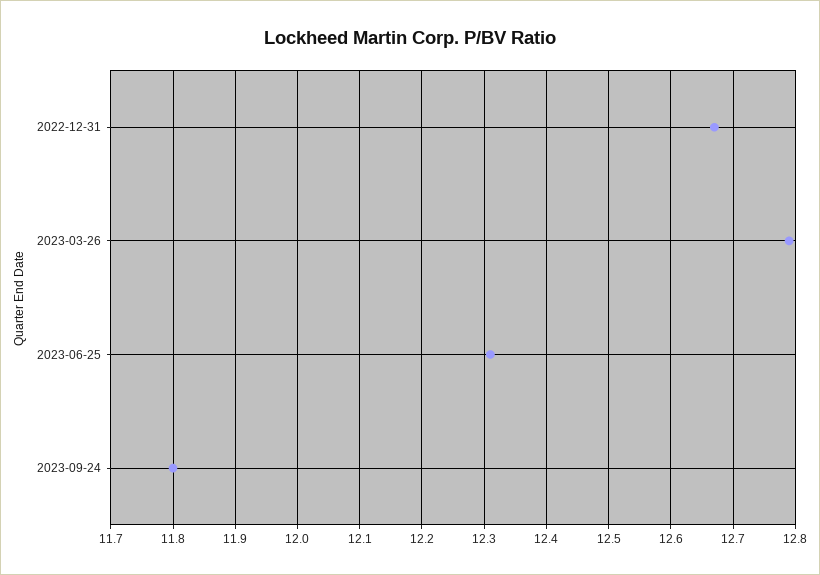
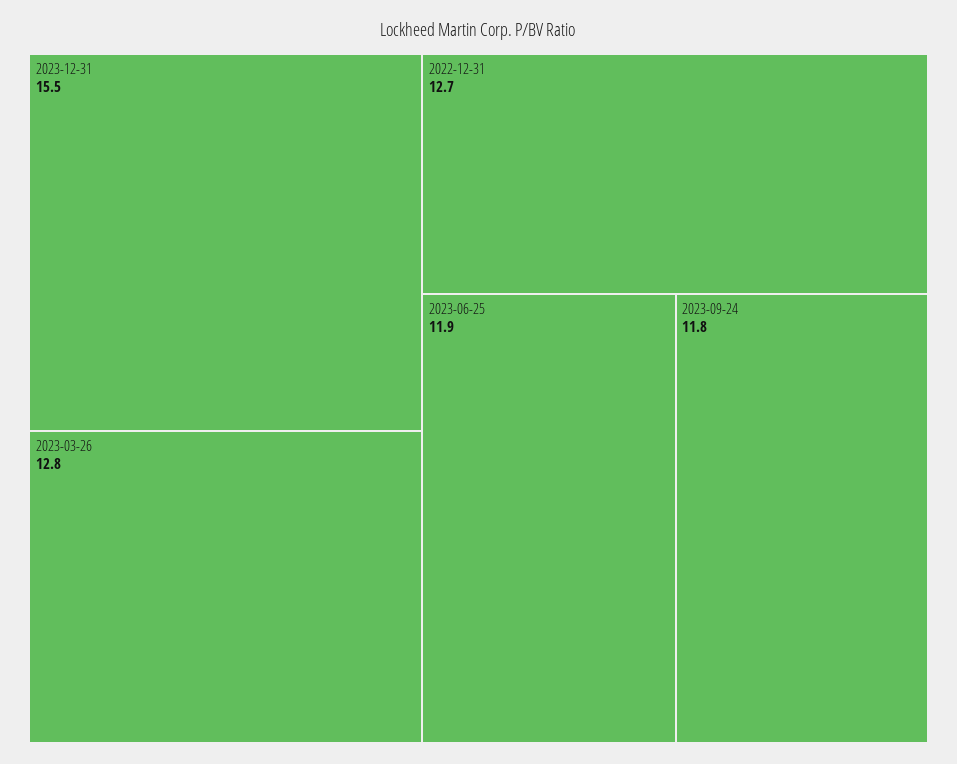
2023-06-25: 12.31 -> 11.9
2023-12-31: none -> 15.5

